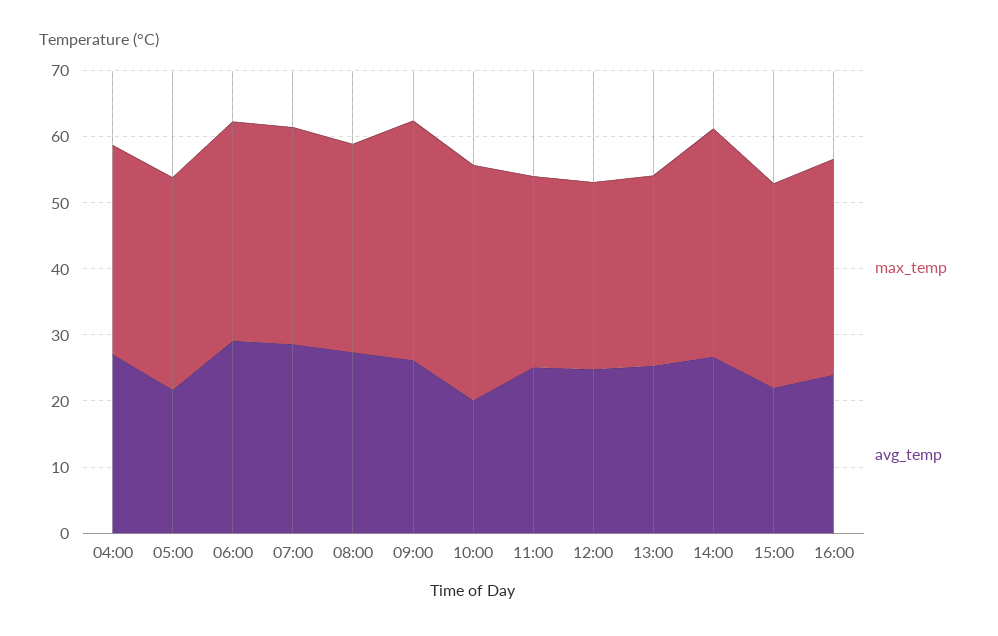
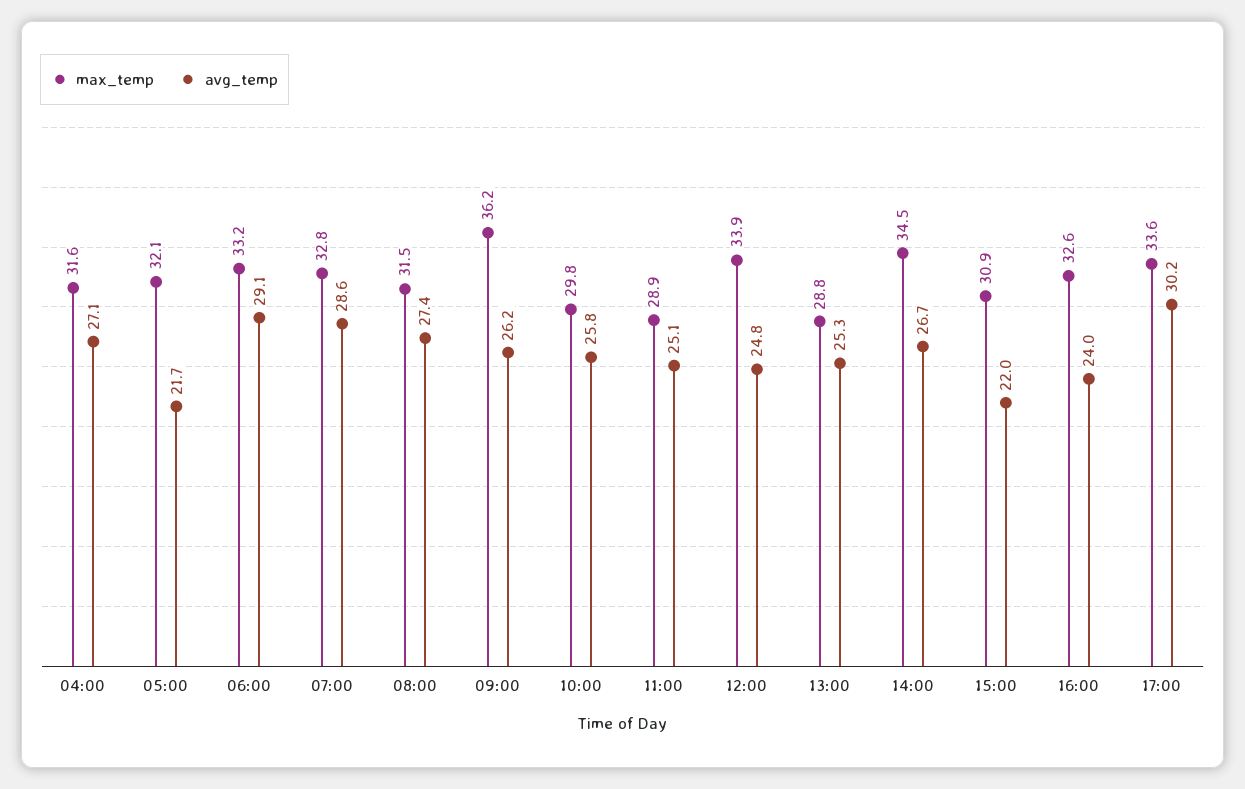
max_temp, 10:00: 36 -> 29.8
avg_temp, 10:00: 20 -> 25.8
max_temp, 12:00: 28 -> 33.9
max_temp, 17:00: none -> 33.6
avg_temp, 17:00: none -> 30.2

